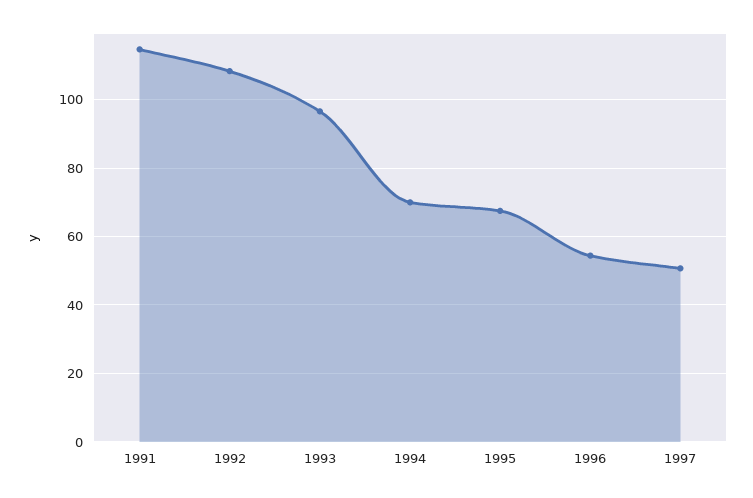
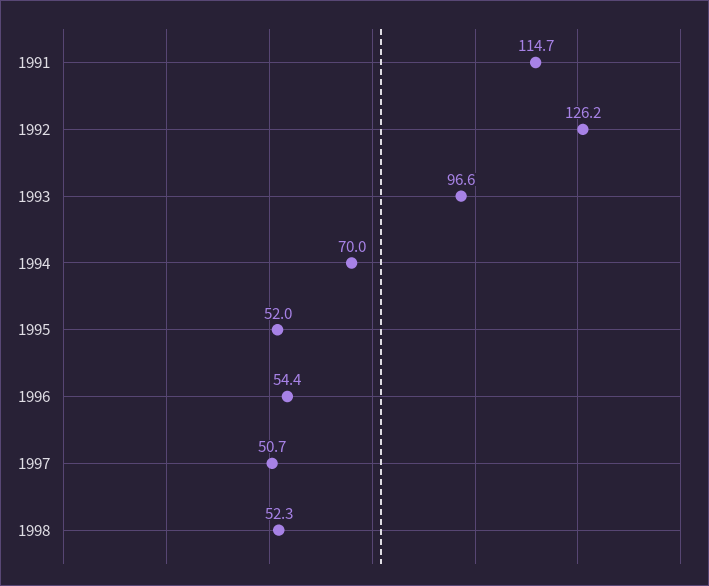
1992: 108 -> 126.2
1995: 68 -> 52
1998: none -> 52.3

